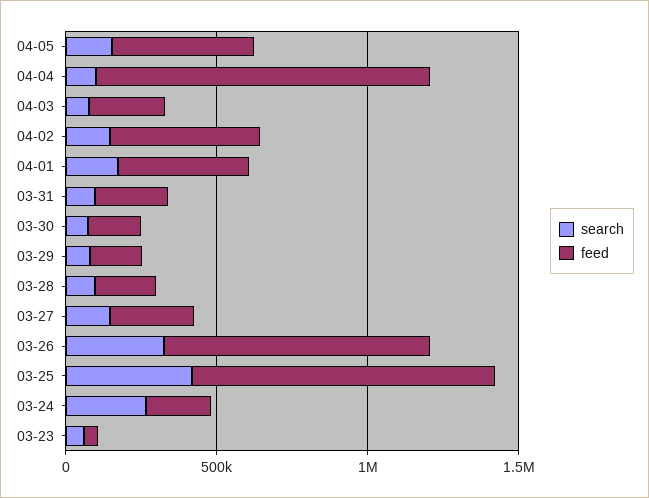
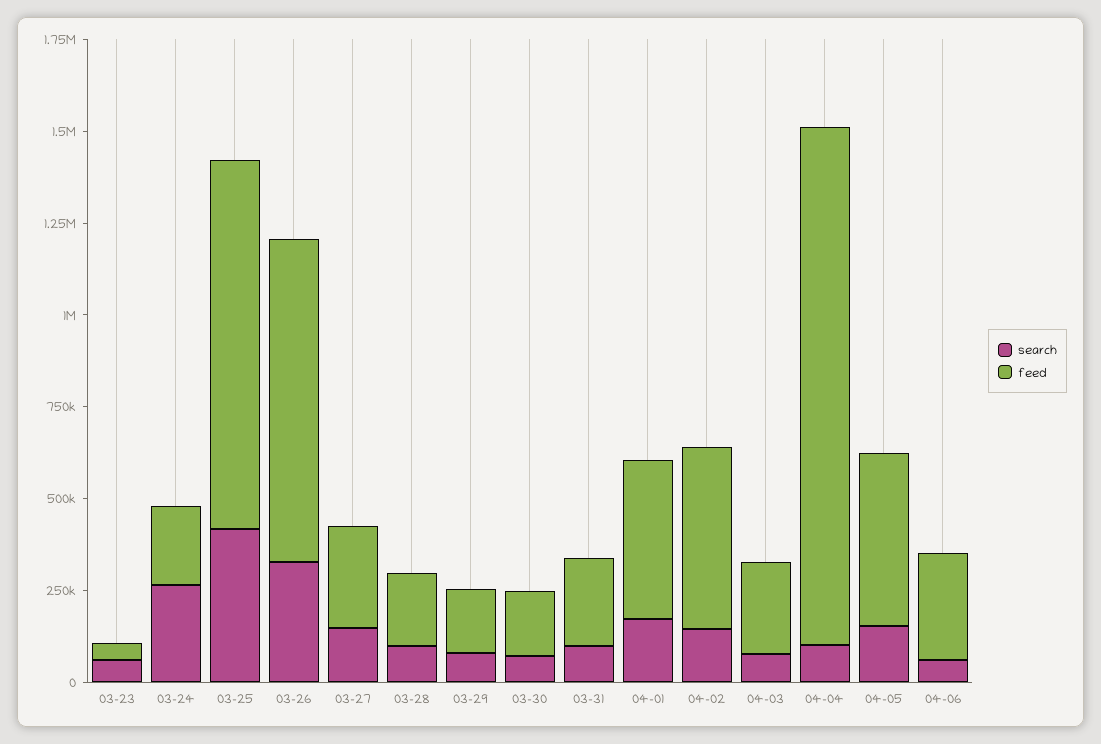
feed, 04-04: 1100000 -> 1400000
search, 04-06: none -> 50000
feed, 04-06: none -> 300000

